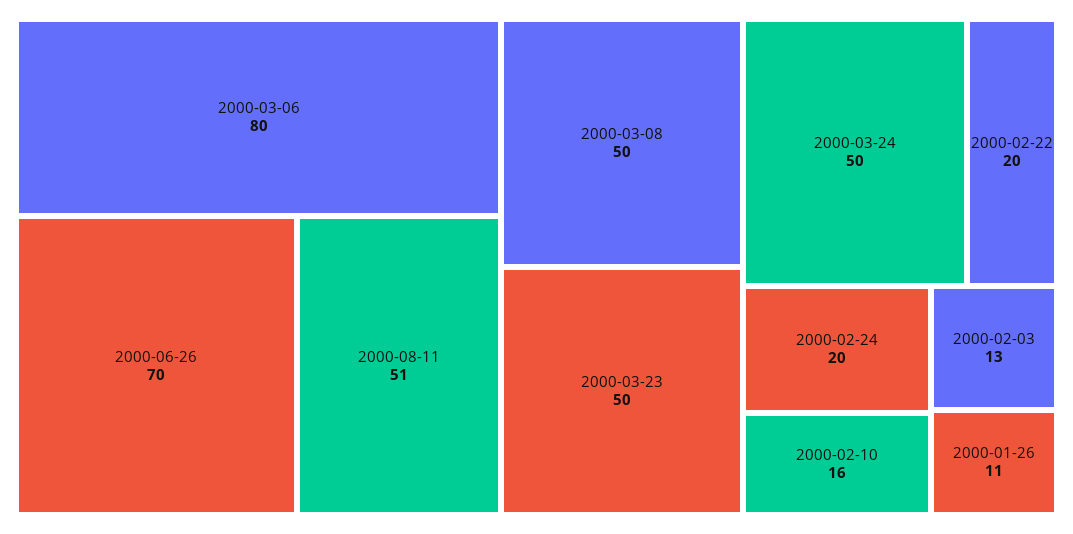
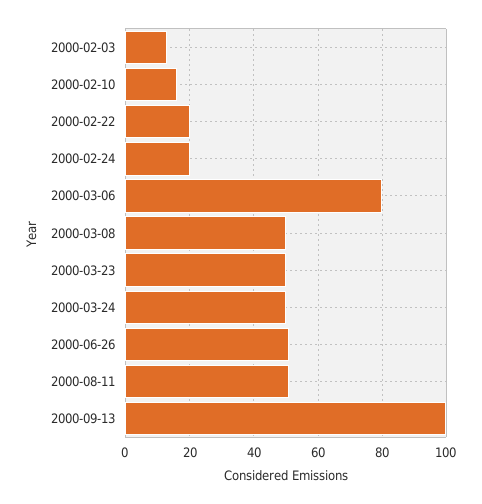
2000-06-26: 70 -> 50
2000-01-26: 11 -> none
2000-09-13: none -> 100

